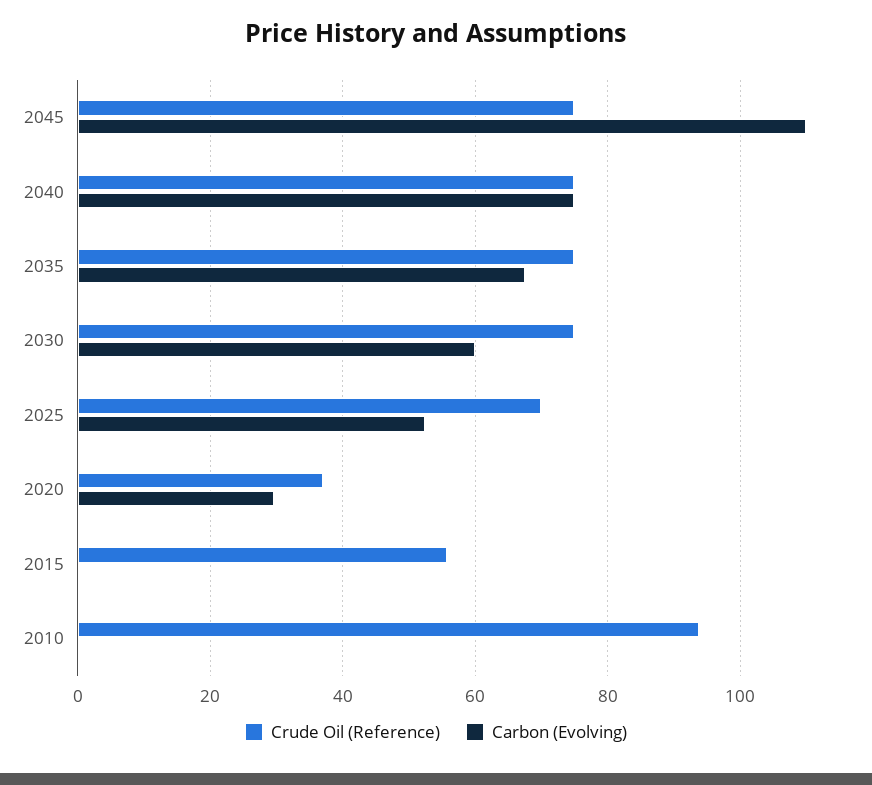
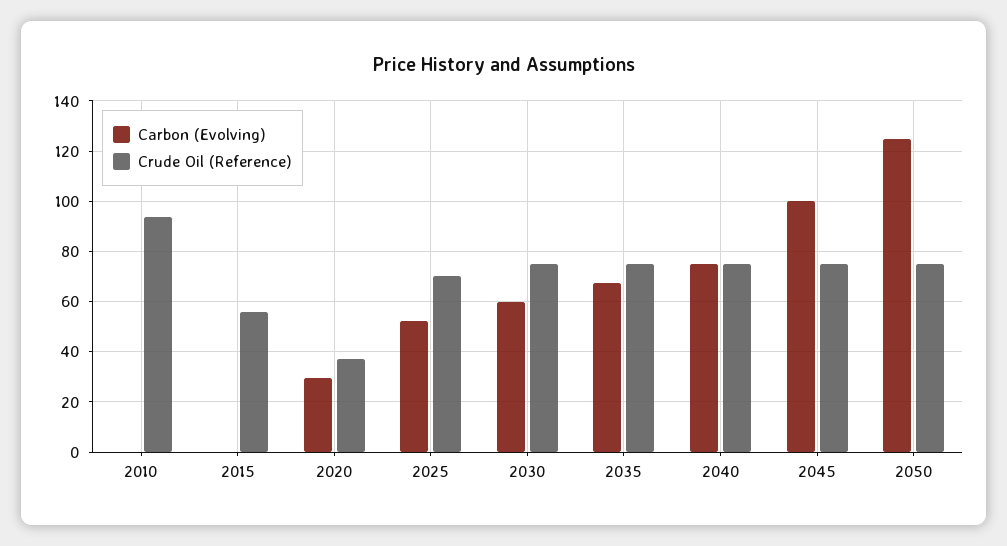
Carbon (Evolving), 2045: 110 -> 100
Carbon (Evolving), 2050: none -> 125
Crude Oil (Reference), 2050: none -> 75

